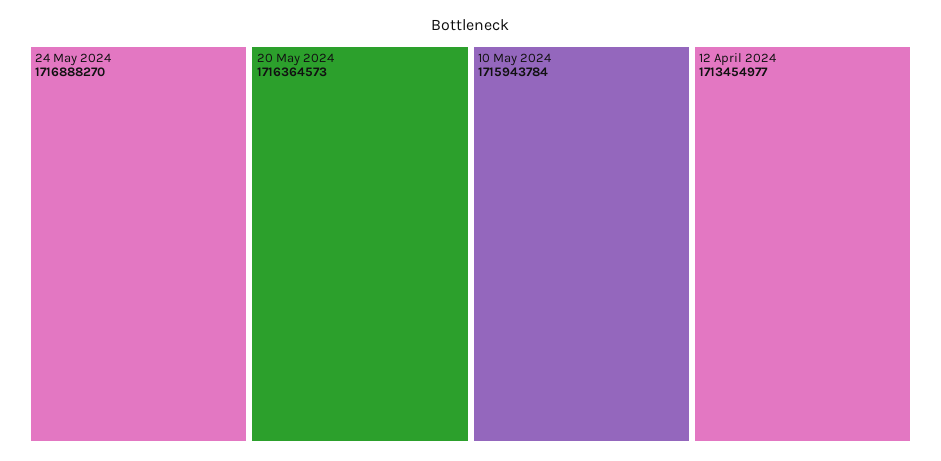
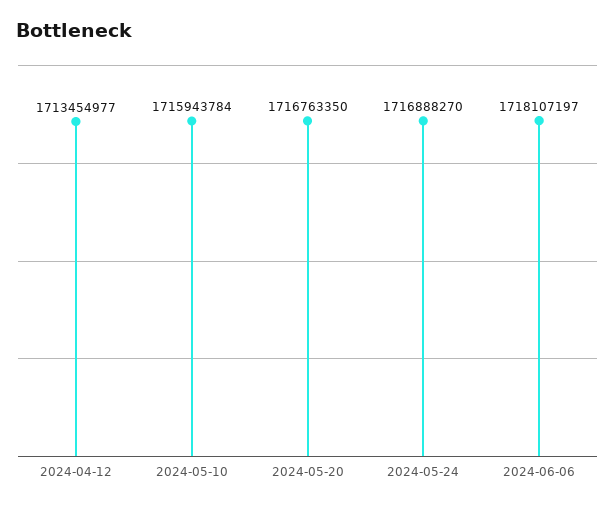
20 May 2024: 1716364573 -> 1716763350
2024-06-06: none -> 1718107197

